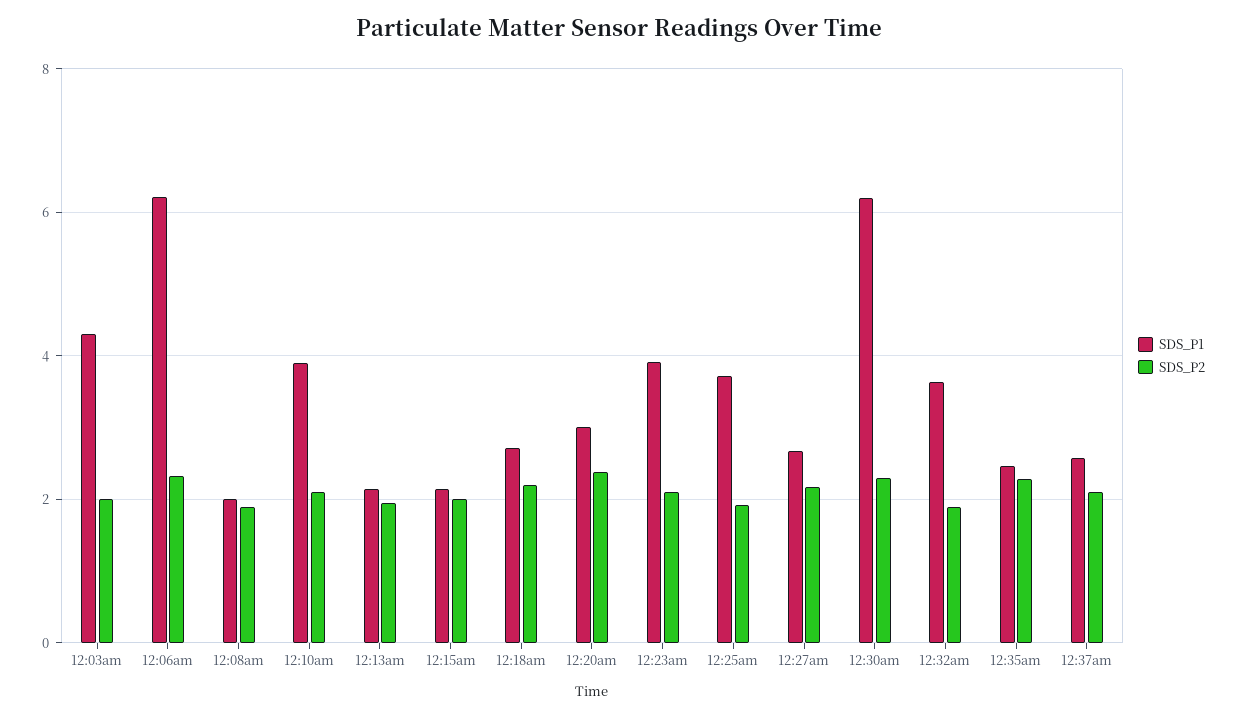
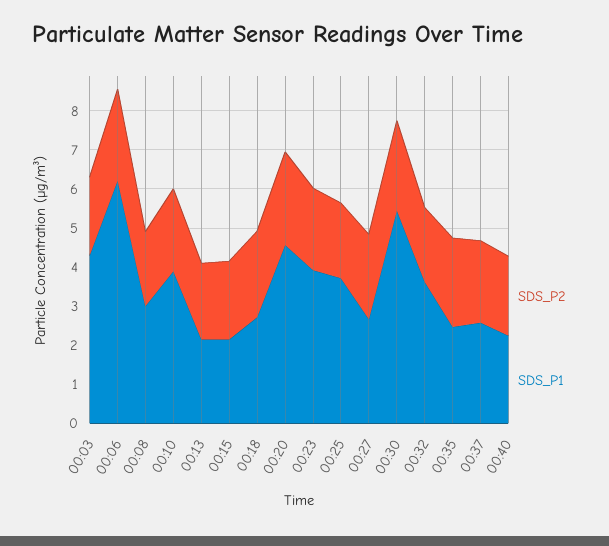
SDS_P1, 12:08am: 2 -> 3
SDS_P1, 12:20am: 3 -> 4.5
SDS_P1, 12:30am: 6.2 -> 5.5
SDS_P2, 00:40: none -> 2
SDS_P1, 00:40: none -> 2.25

